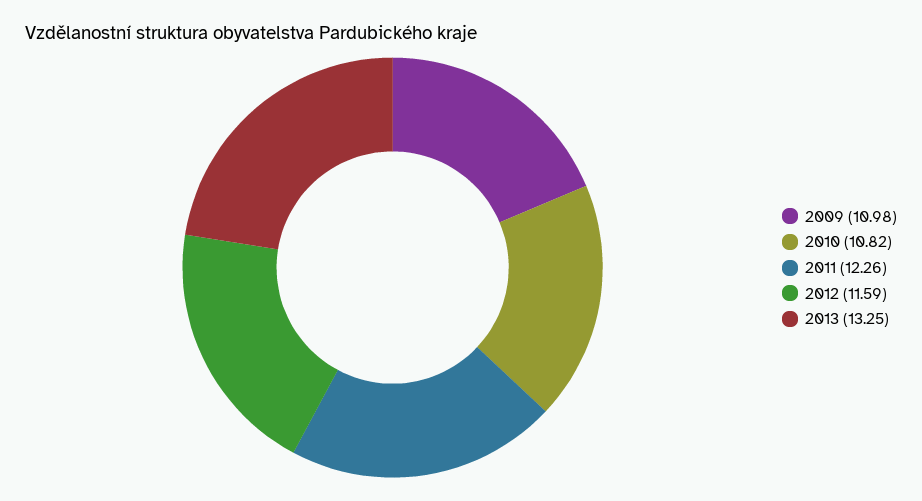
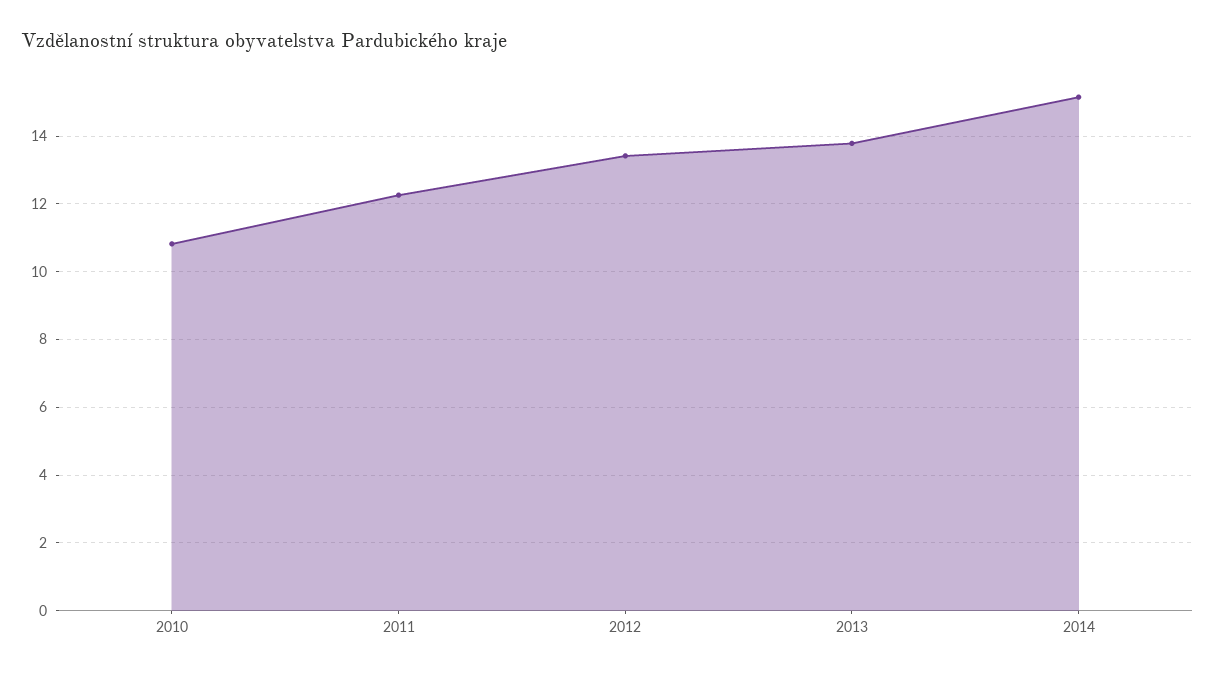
2009: 10.98 -> none
2012: 11.59 -> 13.4
2013: 13.25 -> 13.8
2014: none -> 15.2

